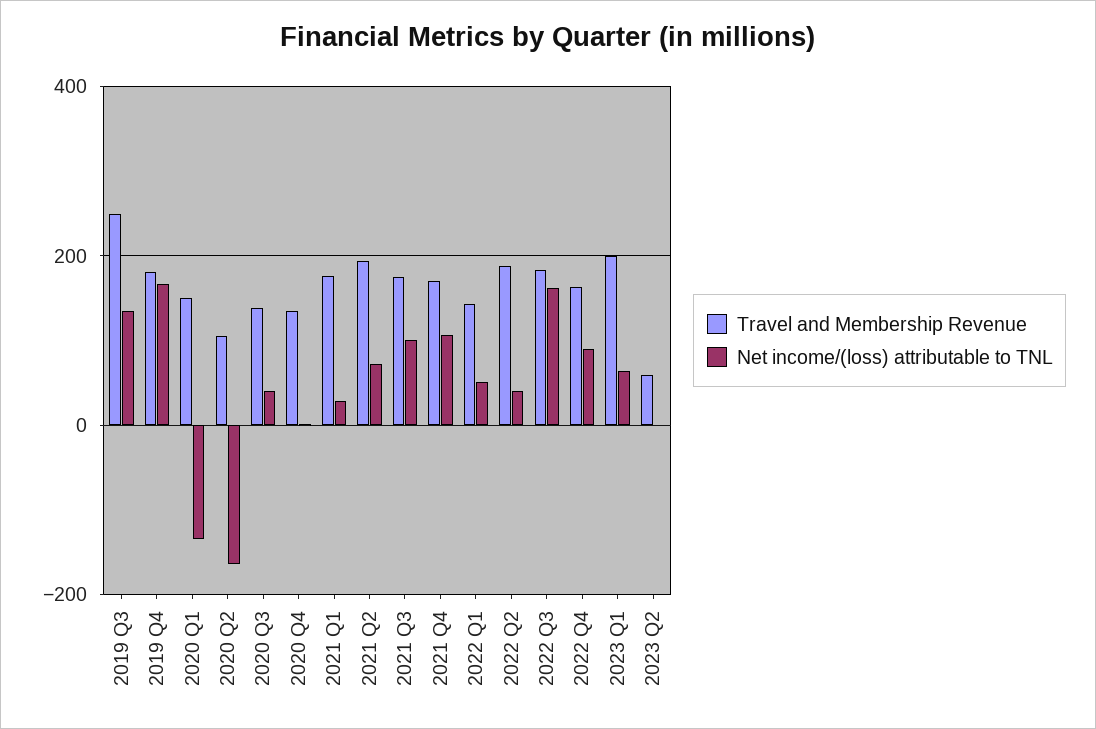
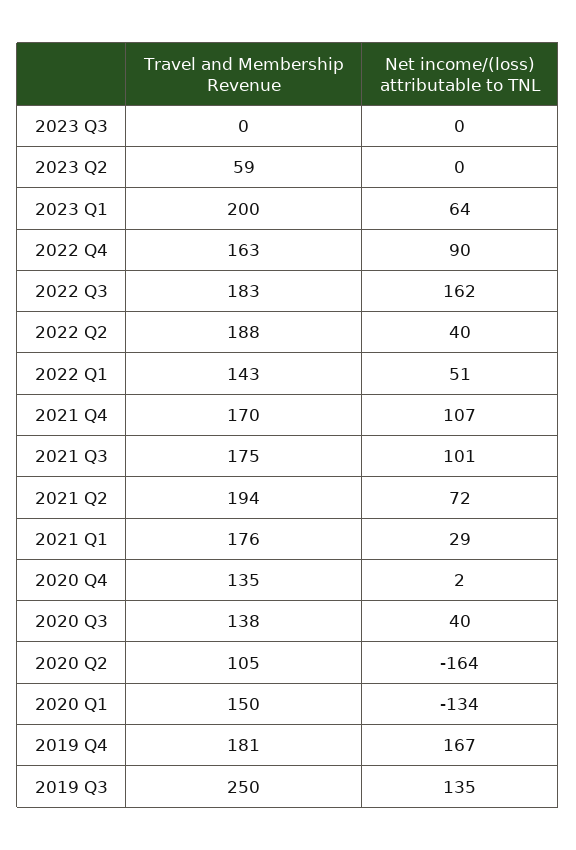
Travel and Membership Revenue, 2023 Q3: none -> 0
Net income/(loss) attributable to TNL, 2023 Q3: none -> 0

